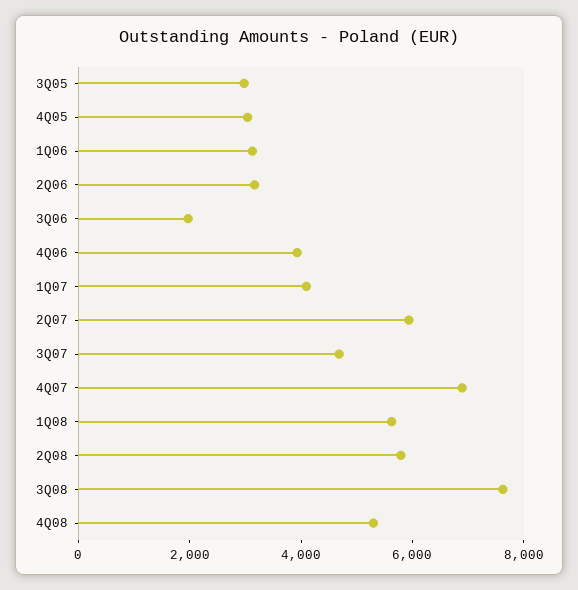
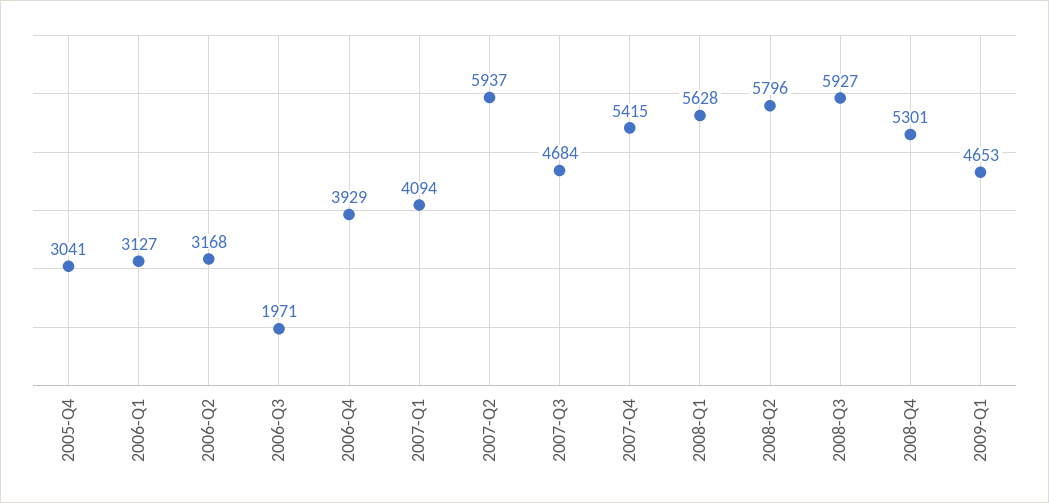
3Q05: 3000 -> none
4Q07: 7000 -> 5415
3Q08: 7500 -> 5927
2009-Q1: none -> 4653

